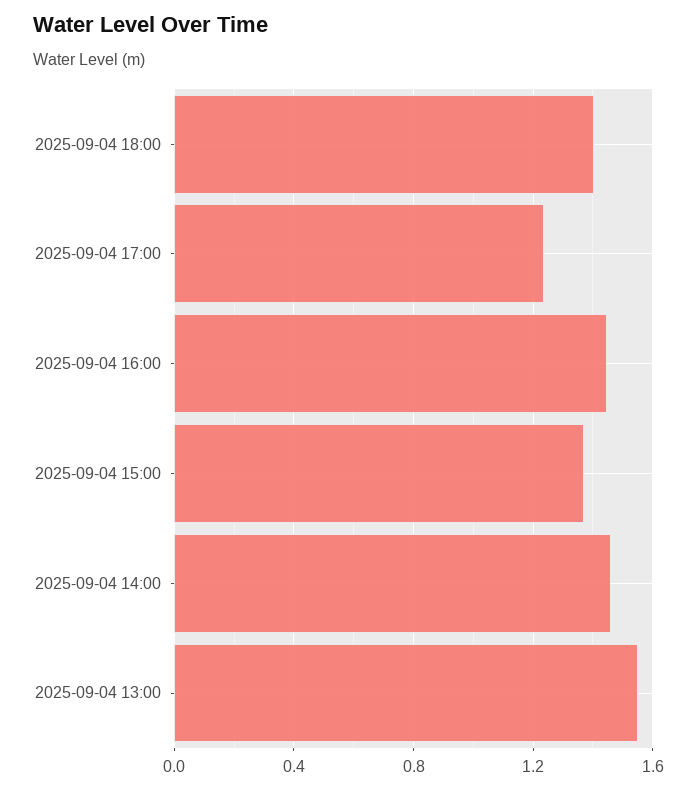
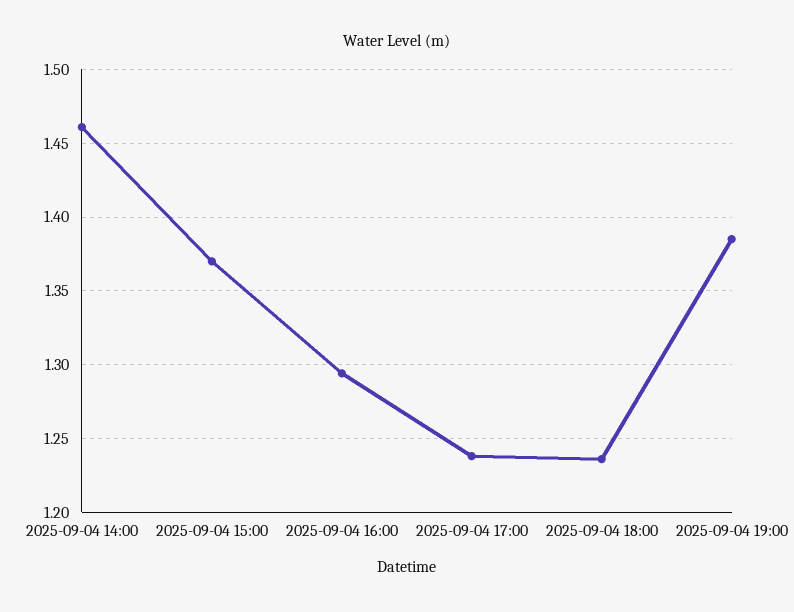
2025-09-04 18:00: 1.4 -> 1.235
2025-09-04 16:00: 1.45 -> 1.295
2025-09-04 13:00: 1.55 -> none
2025-09-04 19:00: none -> 1.385

